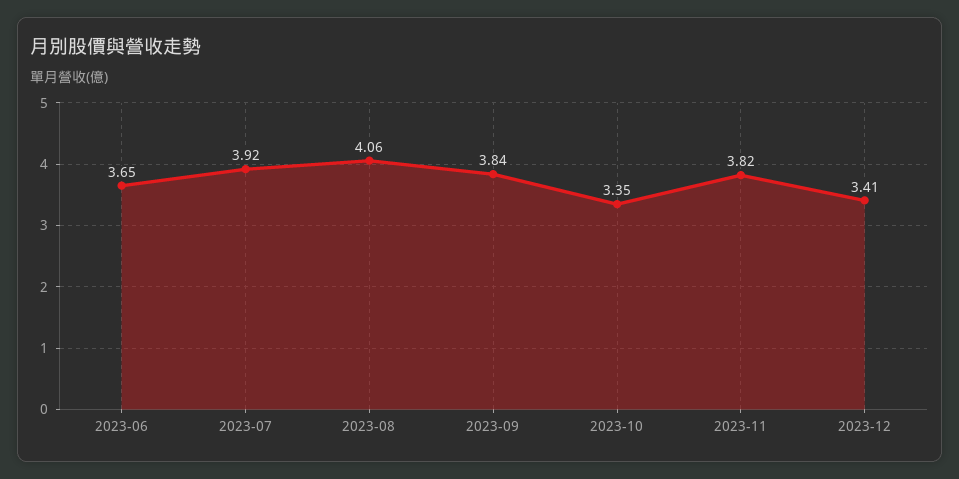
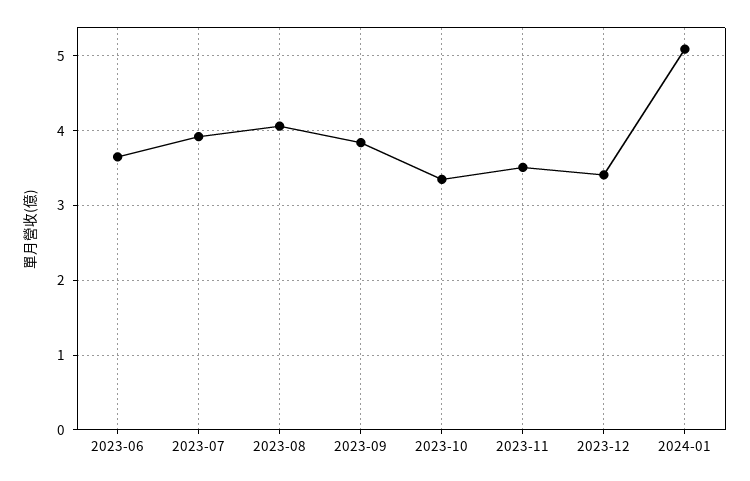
2023-11: 3.82 -> 3.5
2024-01: none -> 5.1

